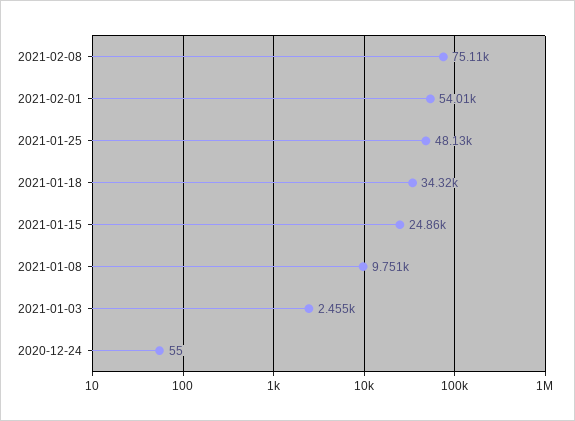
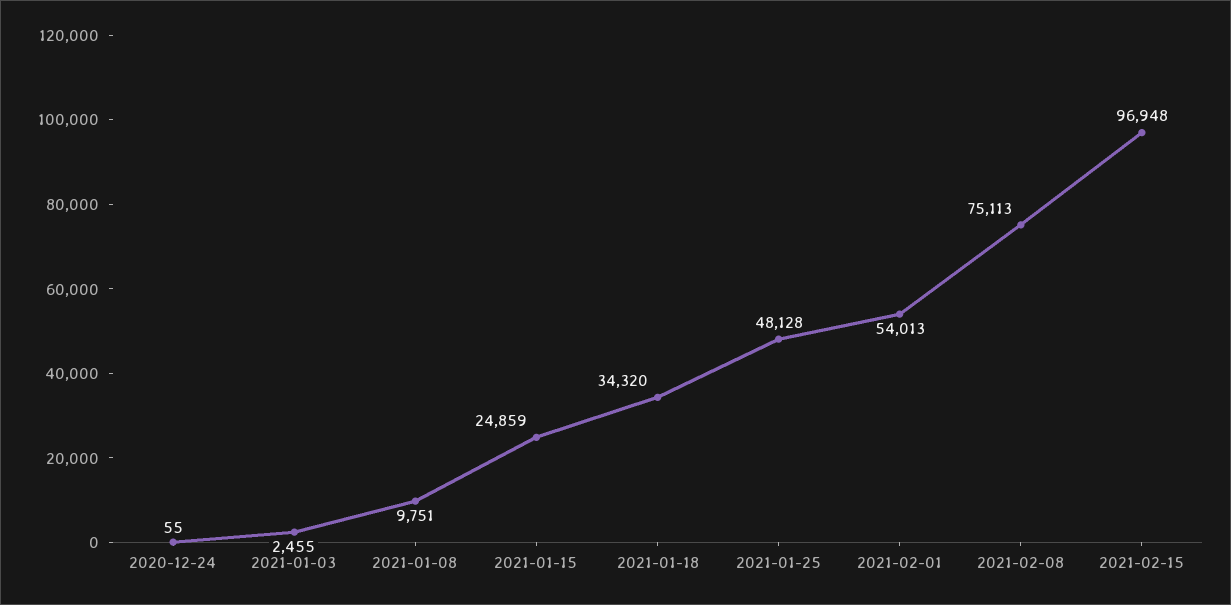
2021-02-15: none -> 96948

